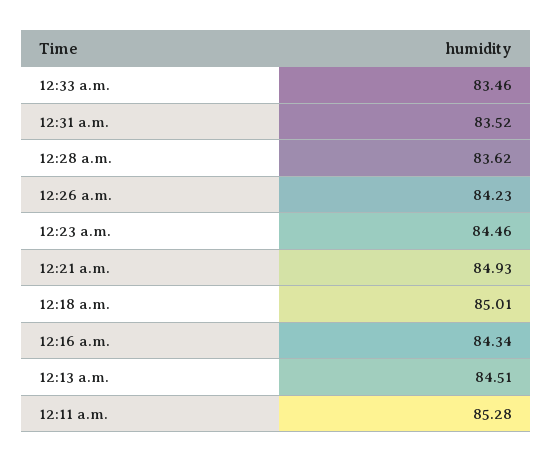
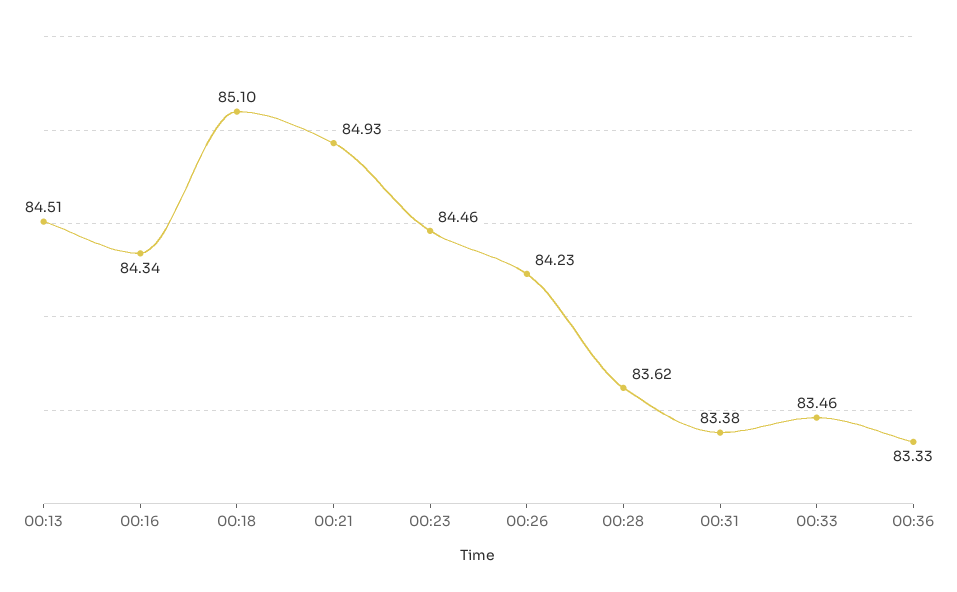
12:31 a.m.: 83.52 -> 83.38
12:18 a.m.: 85.01 -> 85.1
12:11 a.m.: 85.28 -> none
00:36: none -> 83.33

